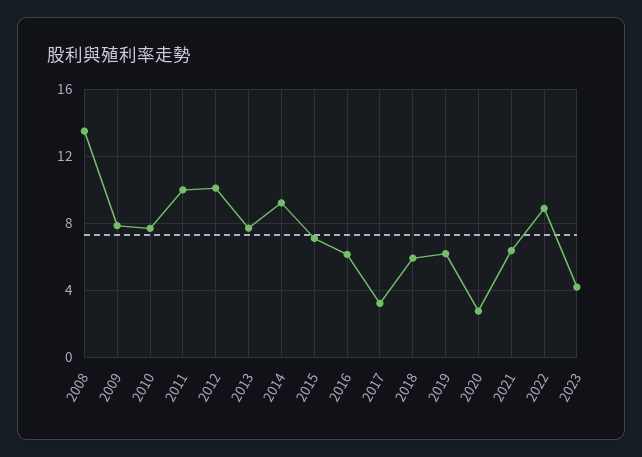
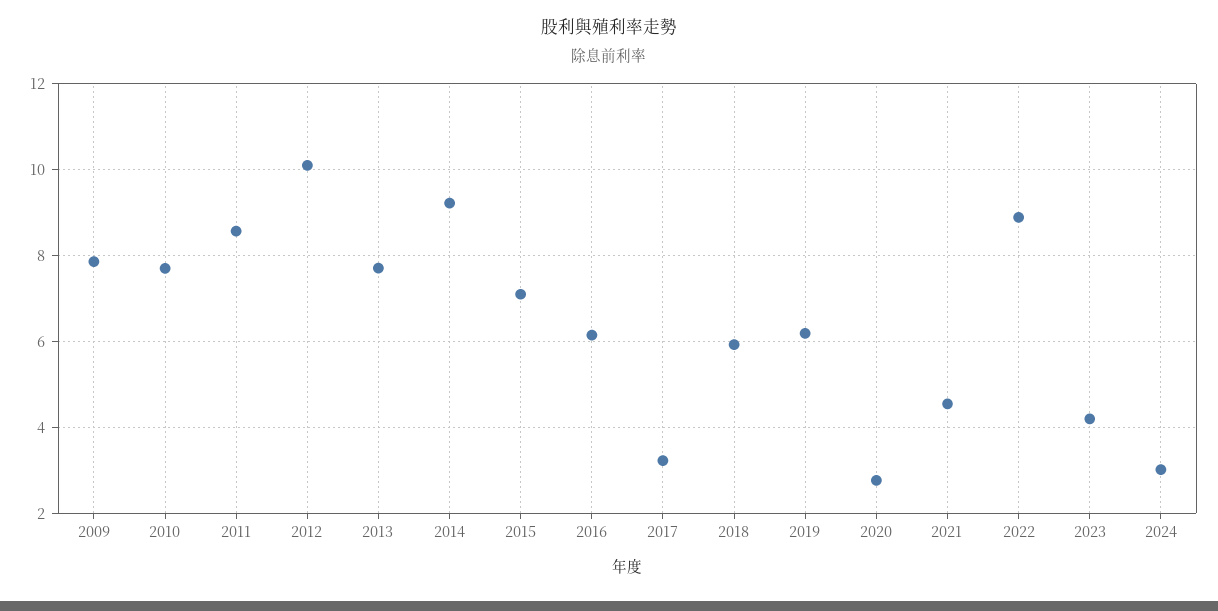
2008: 13.5 -> none
2011: 10 -> 8.6
2021: 6.5 -> 4.6
2024: none -> 3

